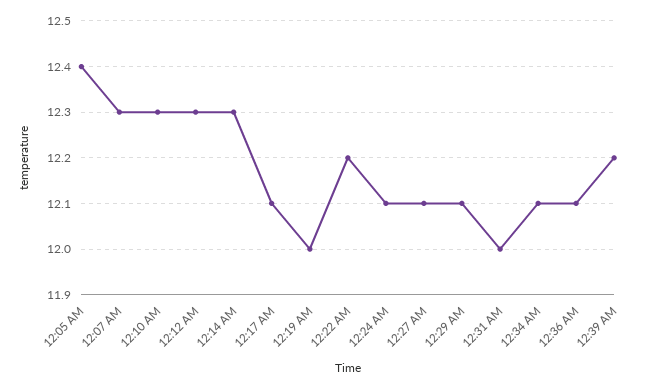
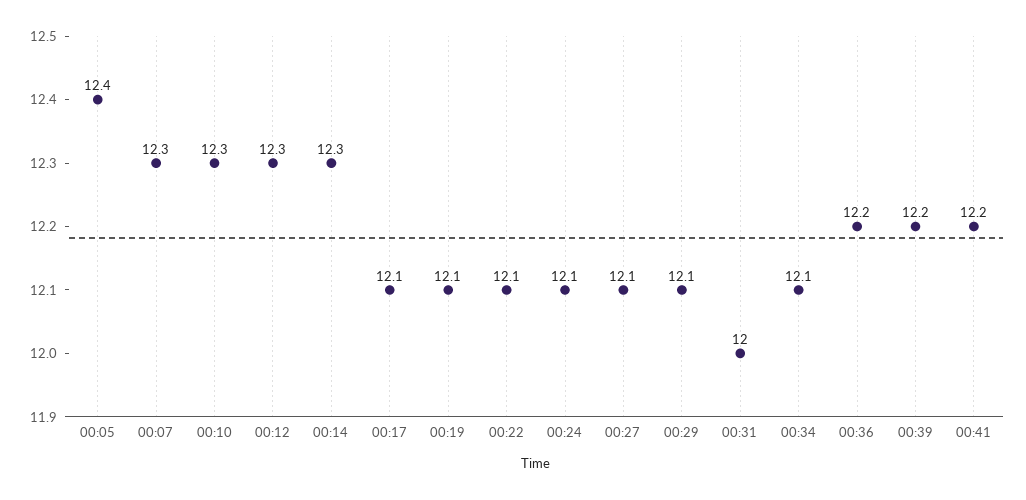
12:19 AM: 12 -> 12.1
12:22 AM: 12.2 -> 12.1
12:36 AM: 12.1 -> 12.2
00:41: none -> 12.2

